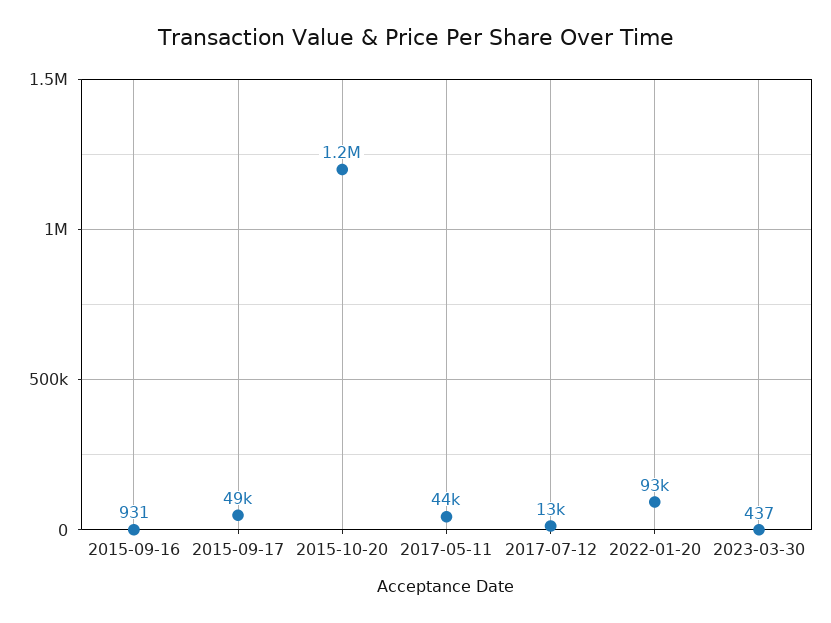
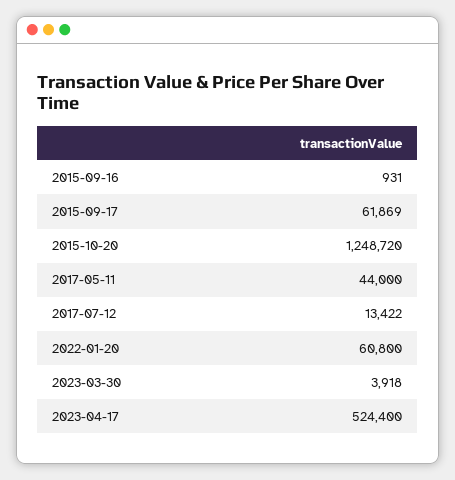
2015-09-17: 49000 -> 61869
2022-01-20: 93000 -> 60800
2023-03-30: 437 -> 3918
2023-04-17: none -> 524400

